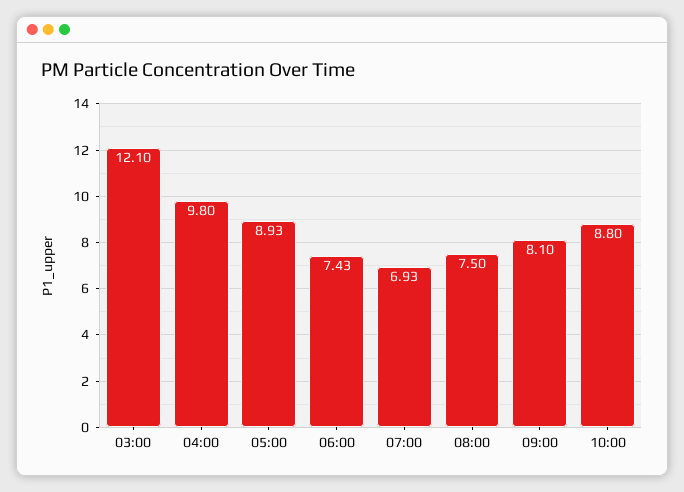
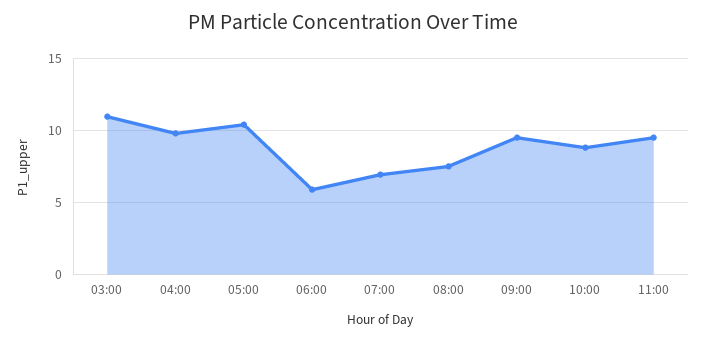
03:00: 12.1 -> 11
05:00: 8.93 -> 10.5
06:00: 7.43 -> 6
09:00: 8.1 -> 9.5
11:00: none -> 9.5

